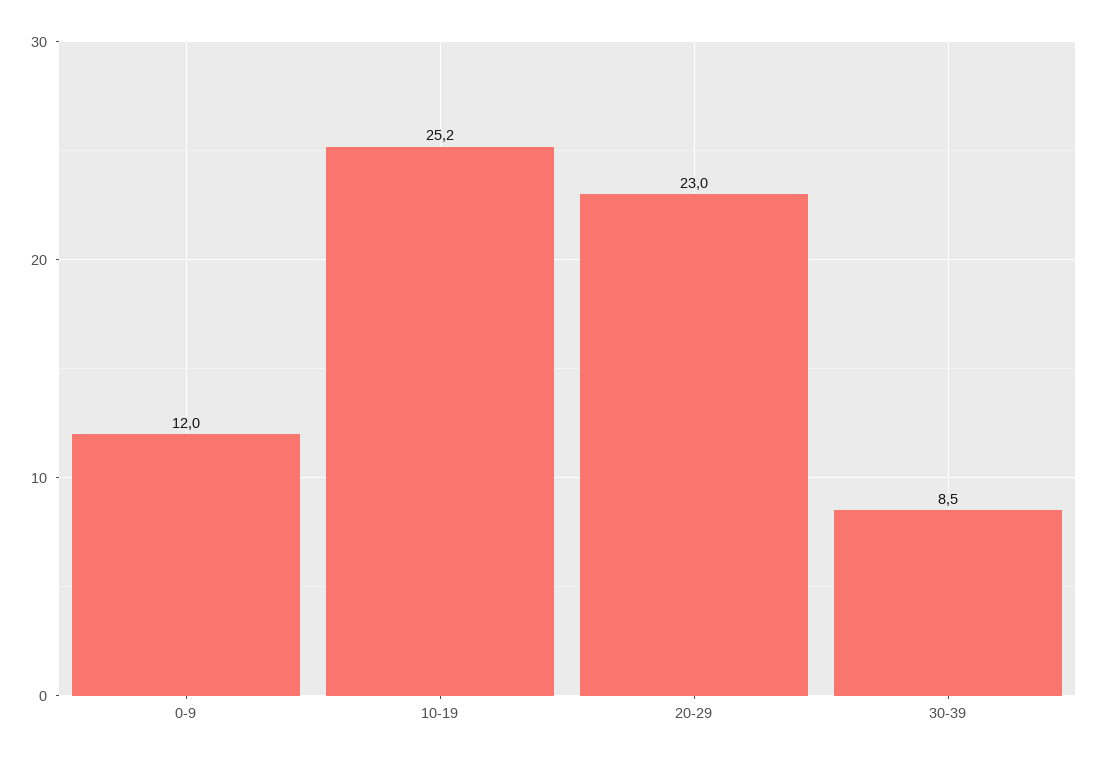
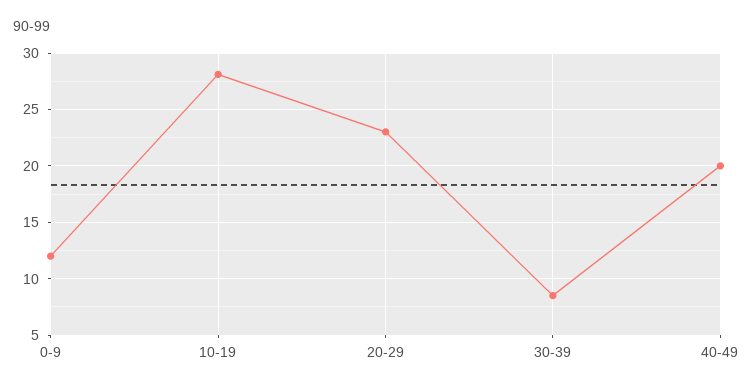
10-19: 25.2 -> 28
40-49: none -> 20

